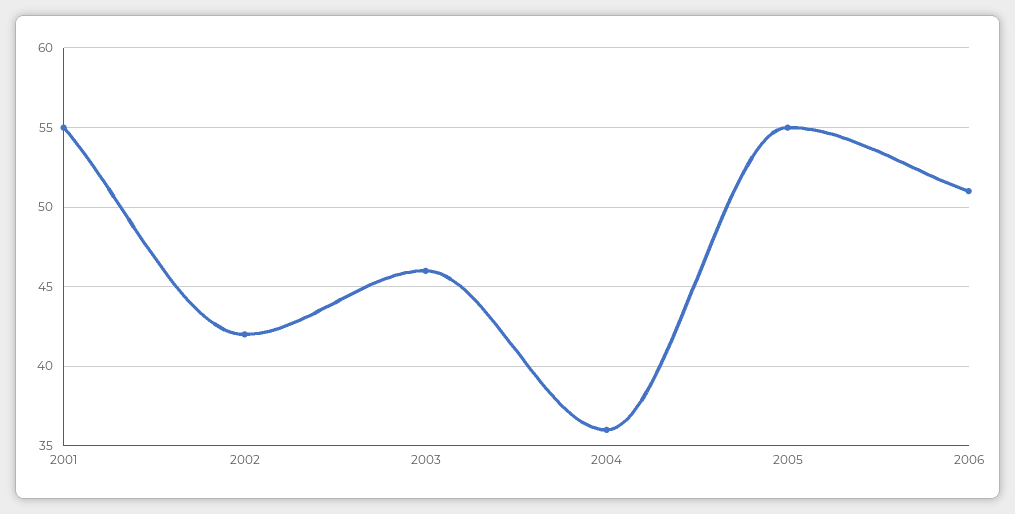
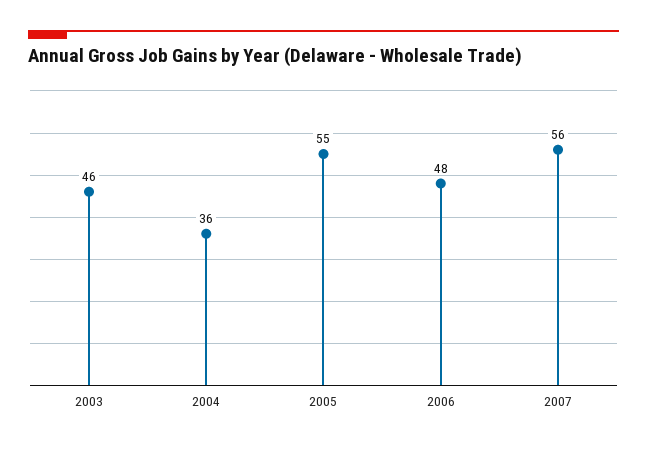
2001: 55 -> none
2002: 42 -> none
2006: 51 -> 48
2007: none -> 56

